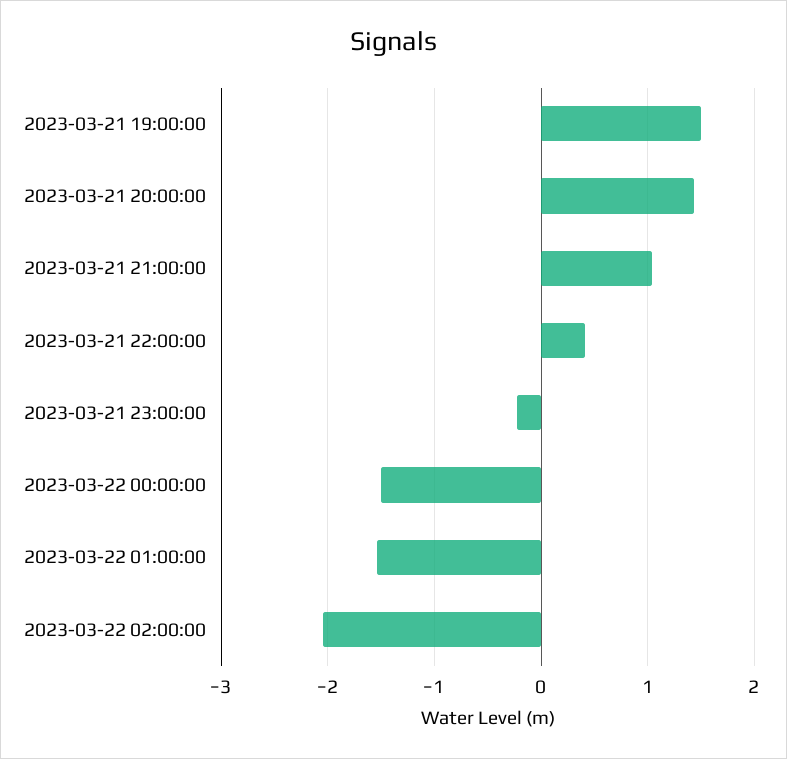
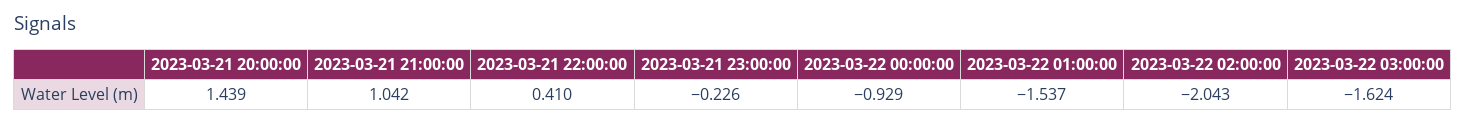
2023-03-21 19:00:00: 1.5 -> none
2023-03-22 00:00:00: -1.5 -> -0.929
2023-03-22 03:00:00: none -> -1.624

